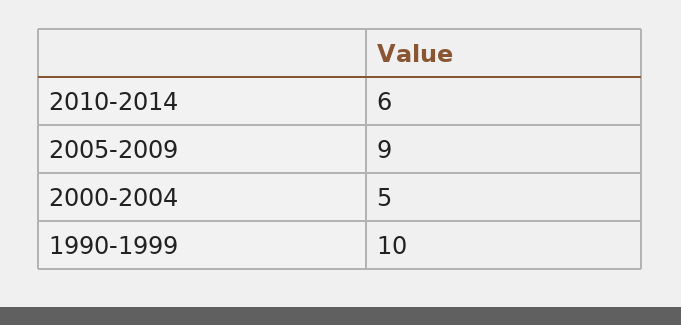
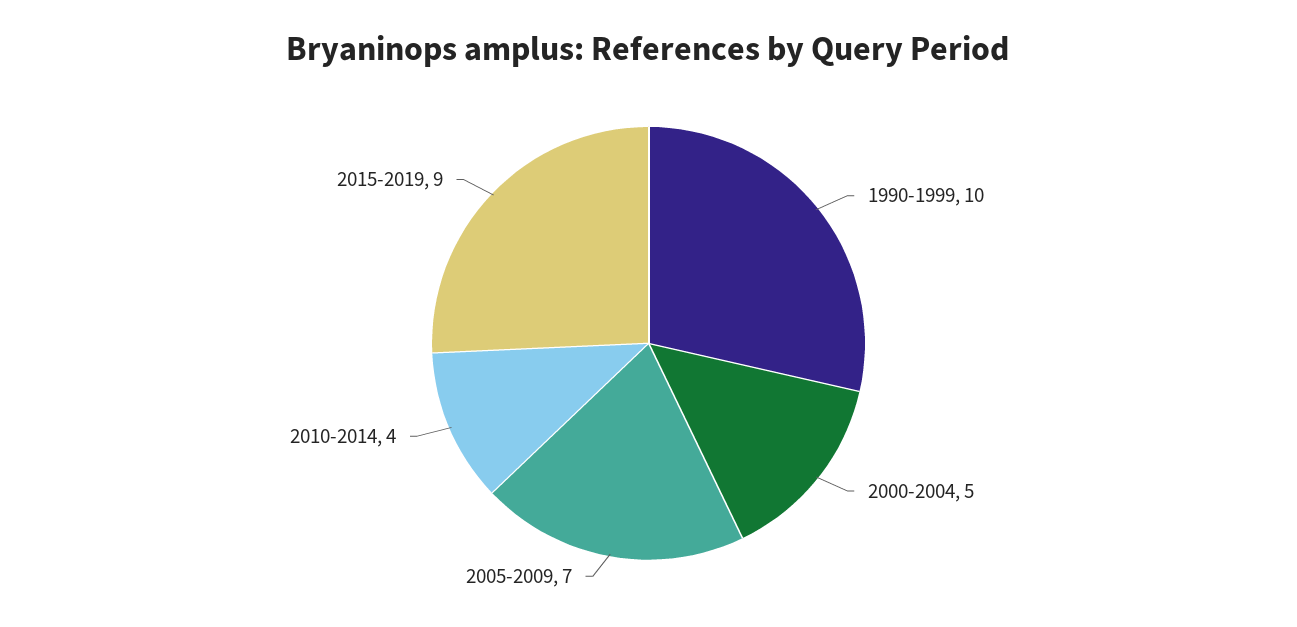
2010-2014: 6 -> 4
2005-2009: 9 -> 7
2015-2019: none -> 9

